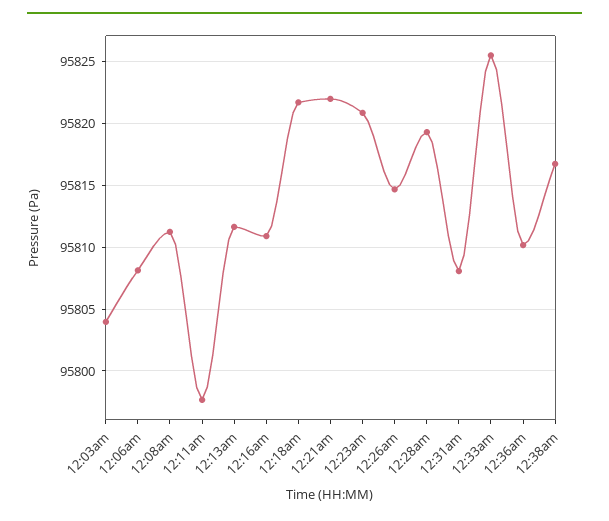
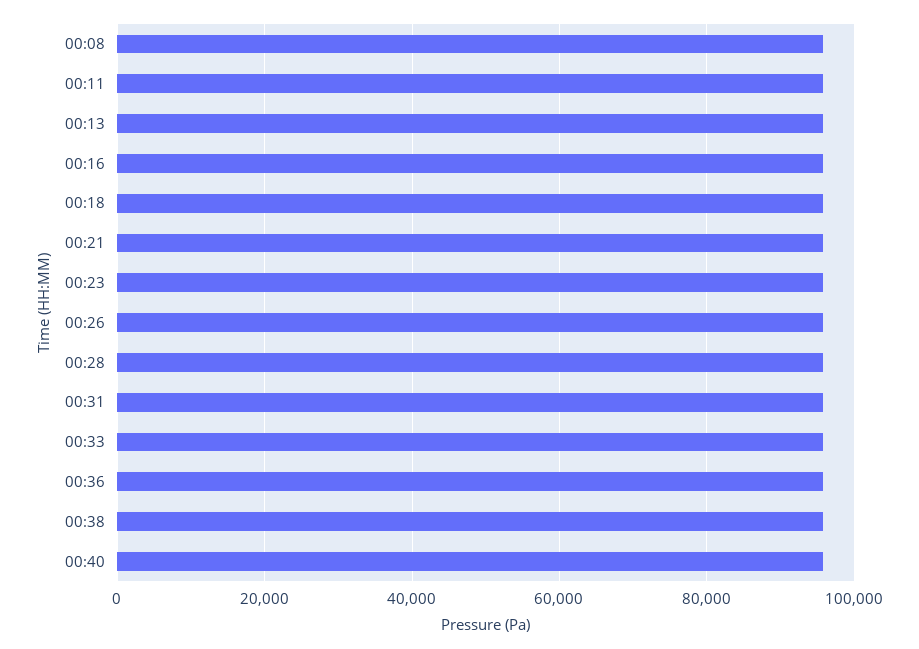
12:03am: 95804 -> none
12:06am: 95808 -> none
00:40: none -> 96000

